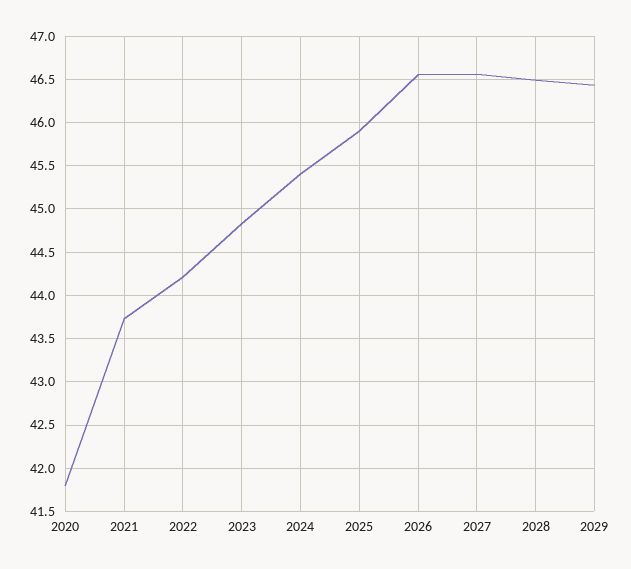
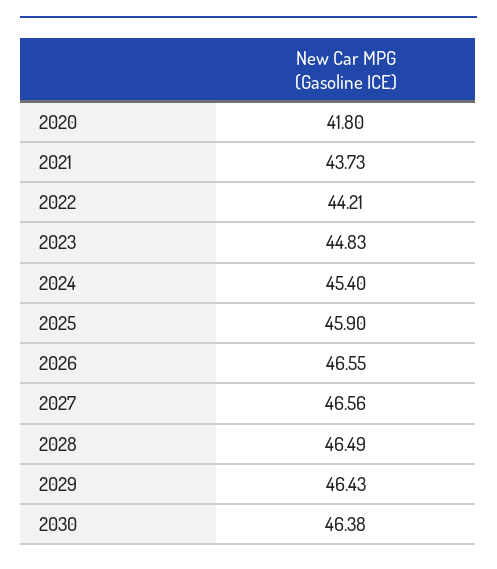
2030: none -> 46.38

